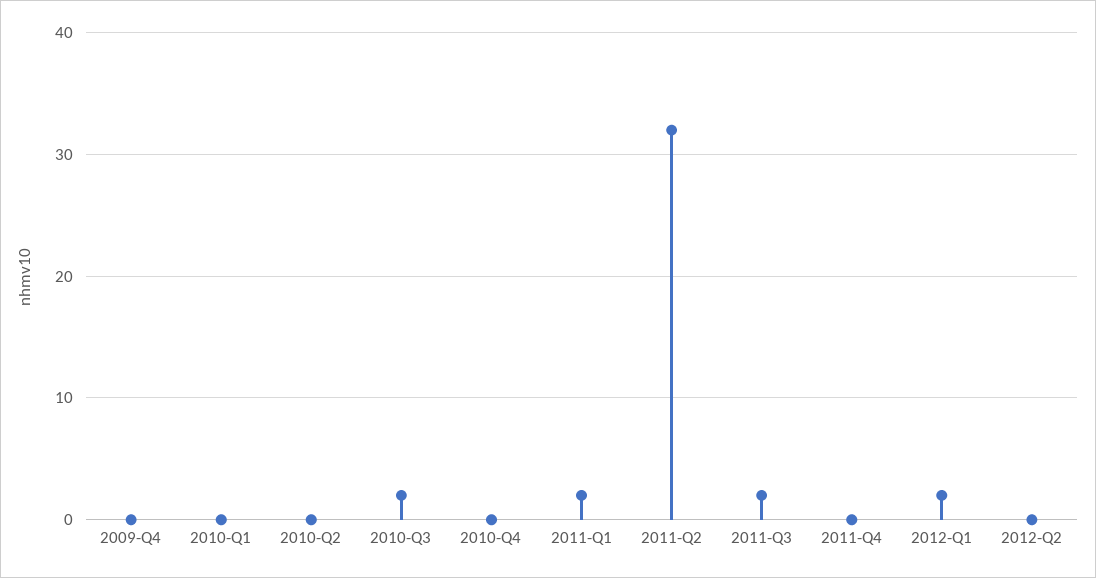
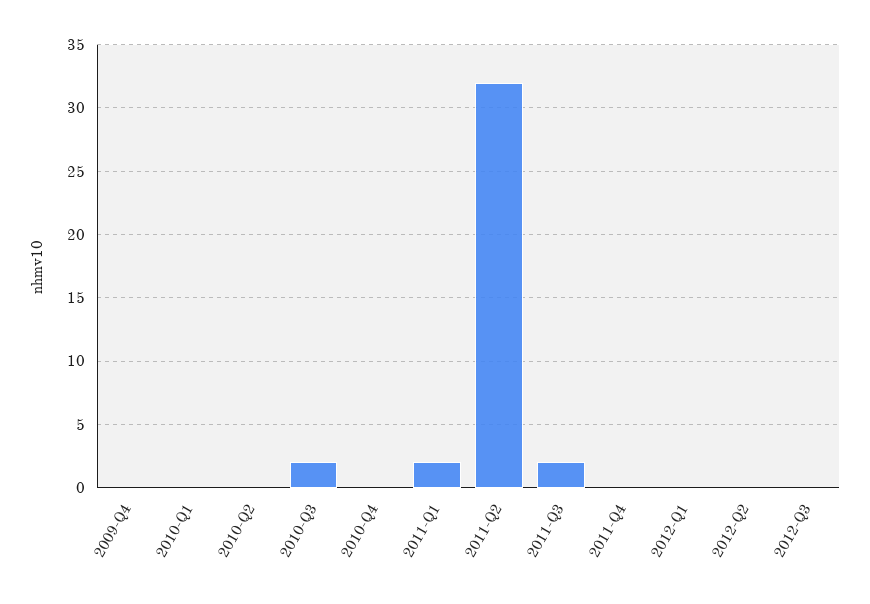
2012-Q1: 2 -> 0
2012-Q3: none -> 0

